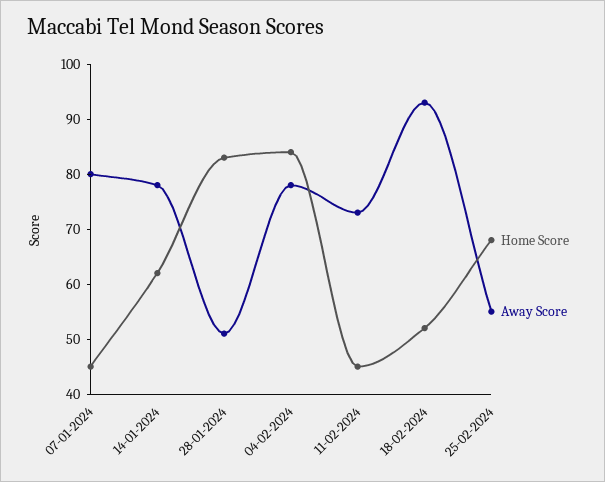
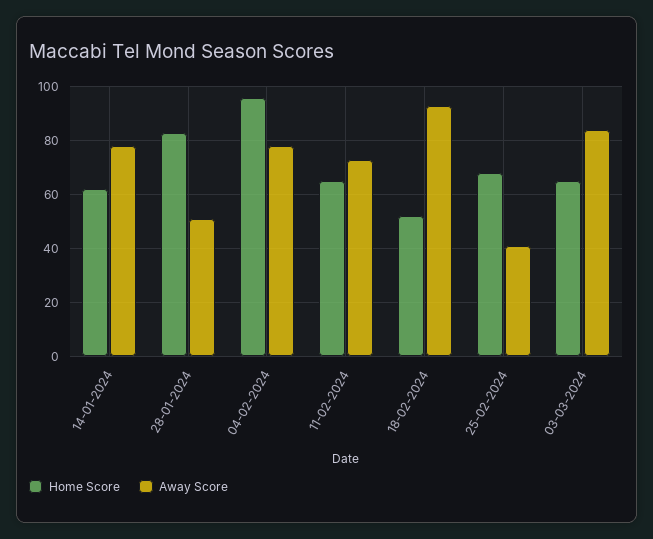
Home Score, 07-01-2024: 45 -> none
Away Score, 07-01-2024: 80 -> none
Home Score, 04-02-2024: 85 -> 95
Home Score, 11-02-2024: 45 -> 65
Away Score, 25-02-2024: 55 -> 40
Home Score, 03-03-2024: none -> 65
Away Score, 03-03-2024: none -> 85

